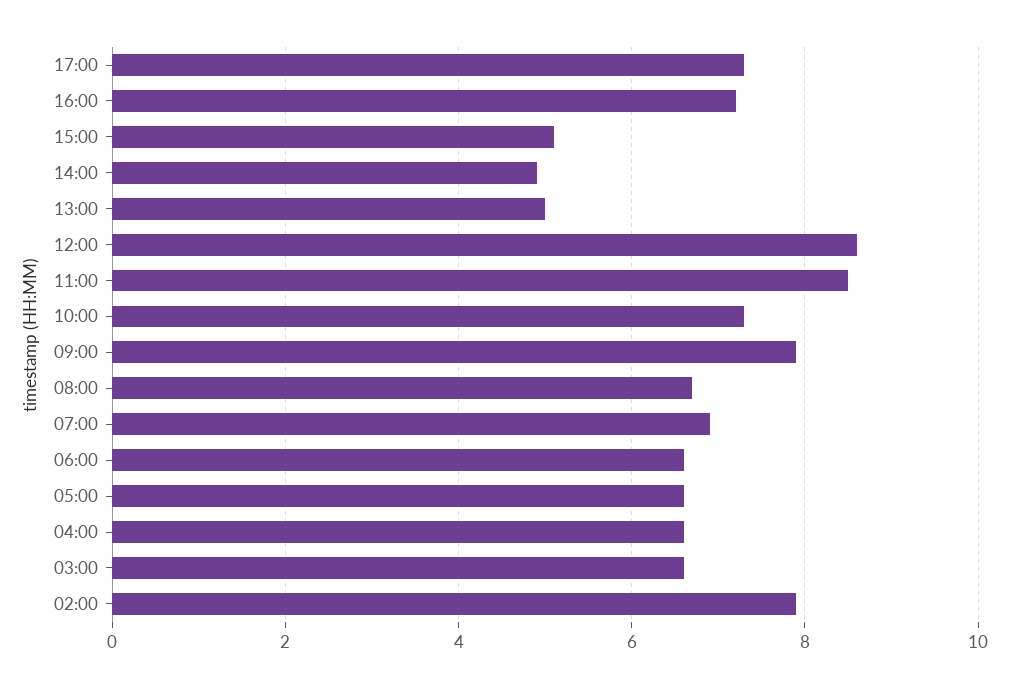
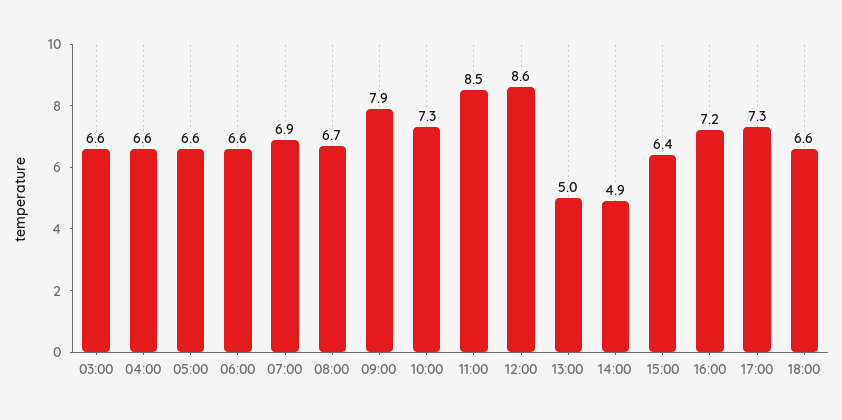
15:00: 5 -> 6.4
02:00: 8 -> none
18:00: none -> 6.6

